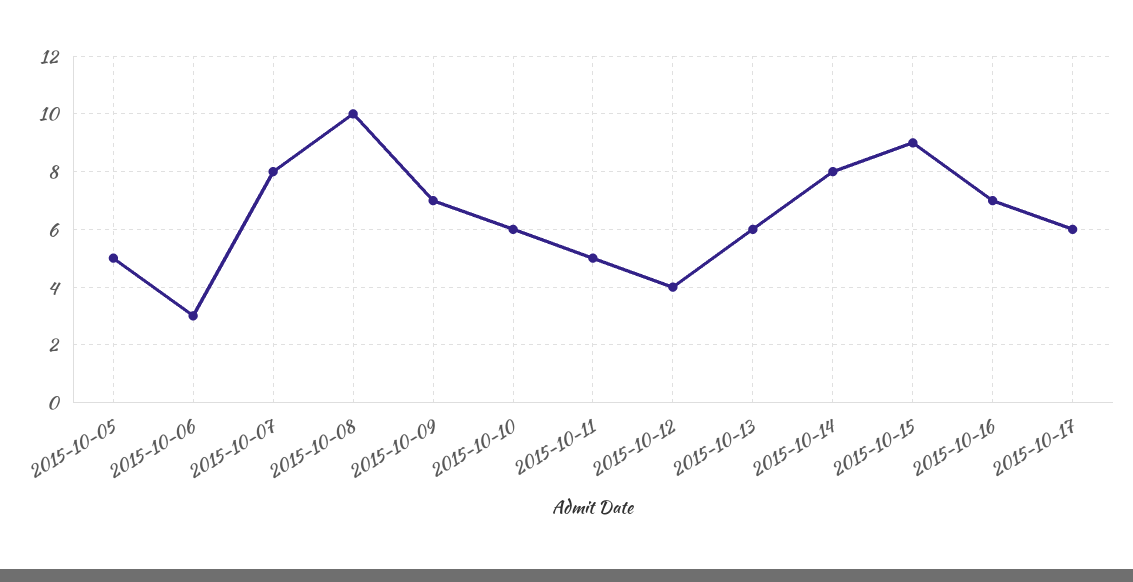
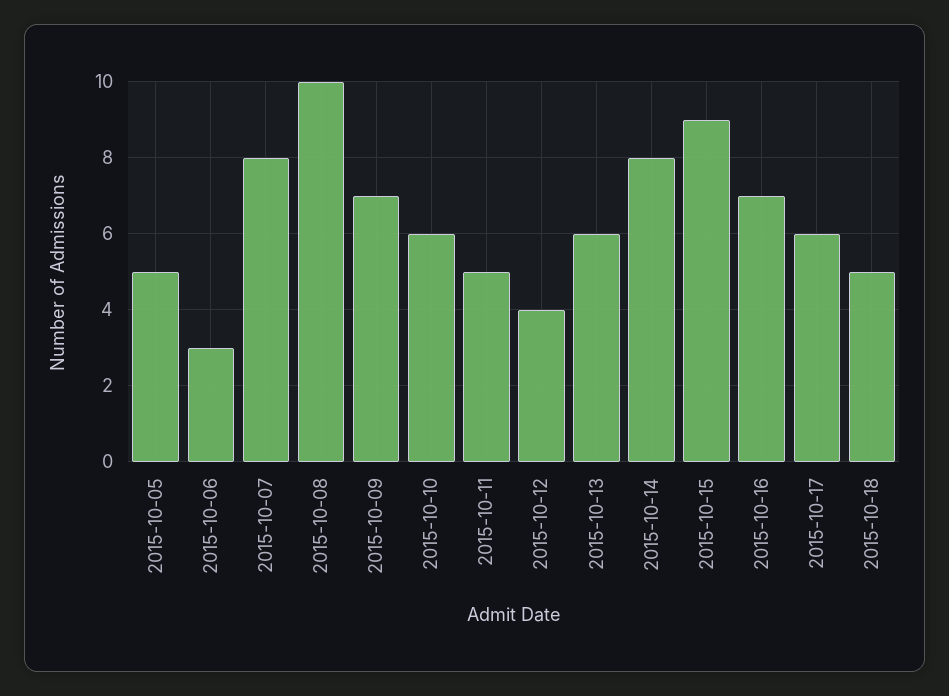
2015-10-18: none -> 5

